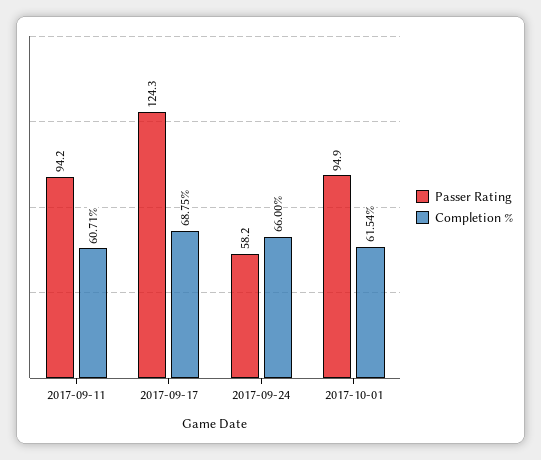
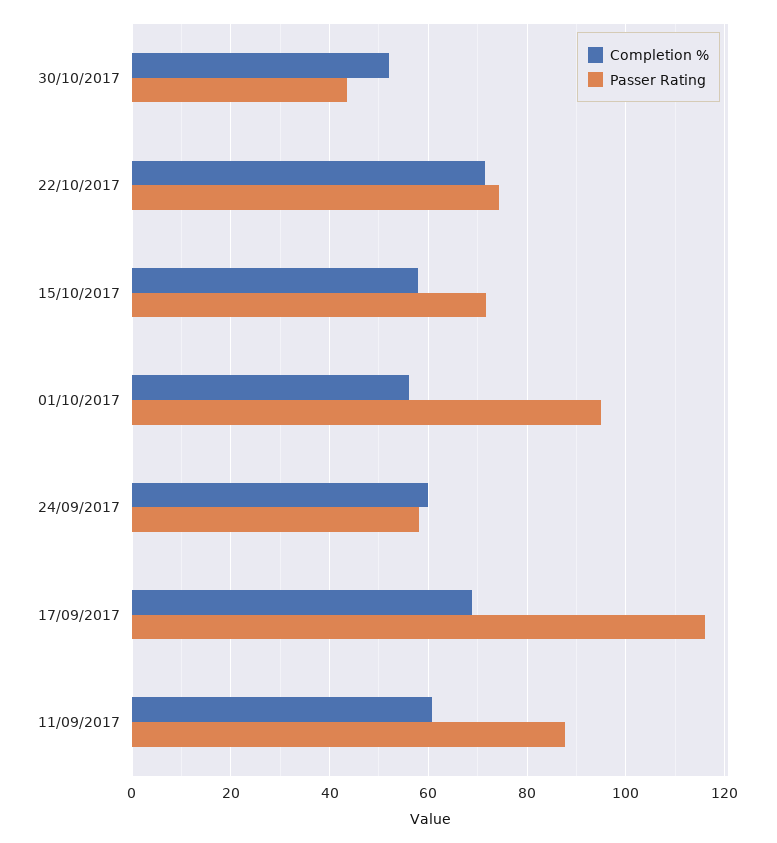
Passer Rating, 2017-09-11: 94.2 -> 88
Passer Rating, 2017-09-17: 124.3 -> 116
Completion %, 2017-09-24: 66 -> 60
Completion %, 2017-10-01: 61.54 -> 56
Completion %, 30/10/2017: none -> 52
Passer Rating, 30/10/2017: none -> 44
Completion %, 22/10/2017: none -> 72
Passer Rating, 22/10/2017: none -> 74
Completion %, 15/10/2017: none -> 58
Passer Rating, 15/10/2017: none -> 72

